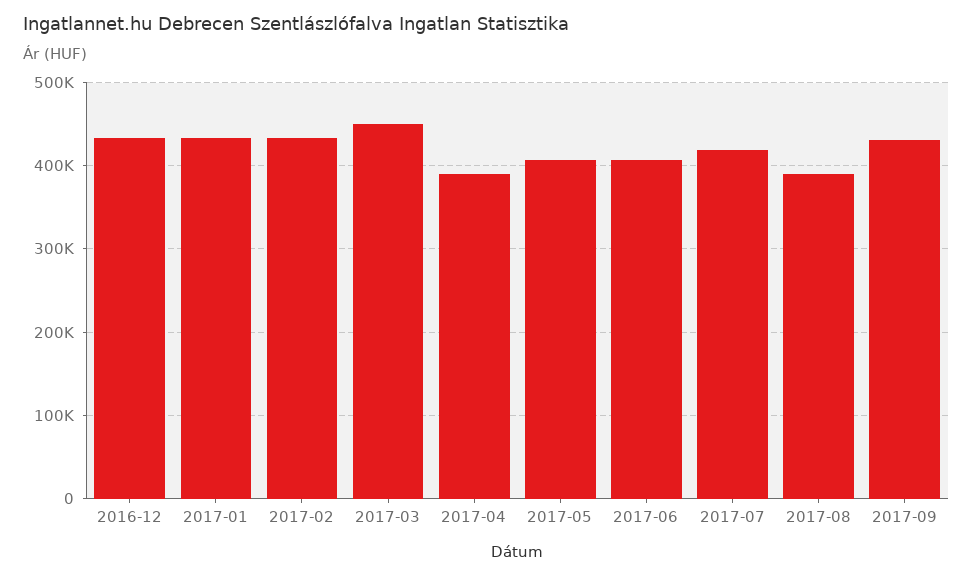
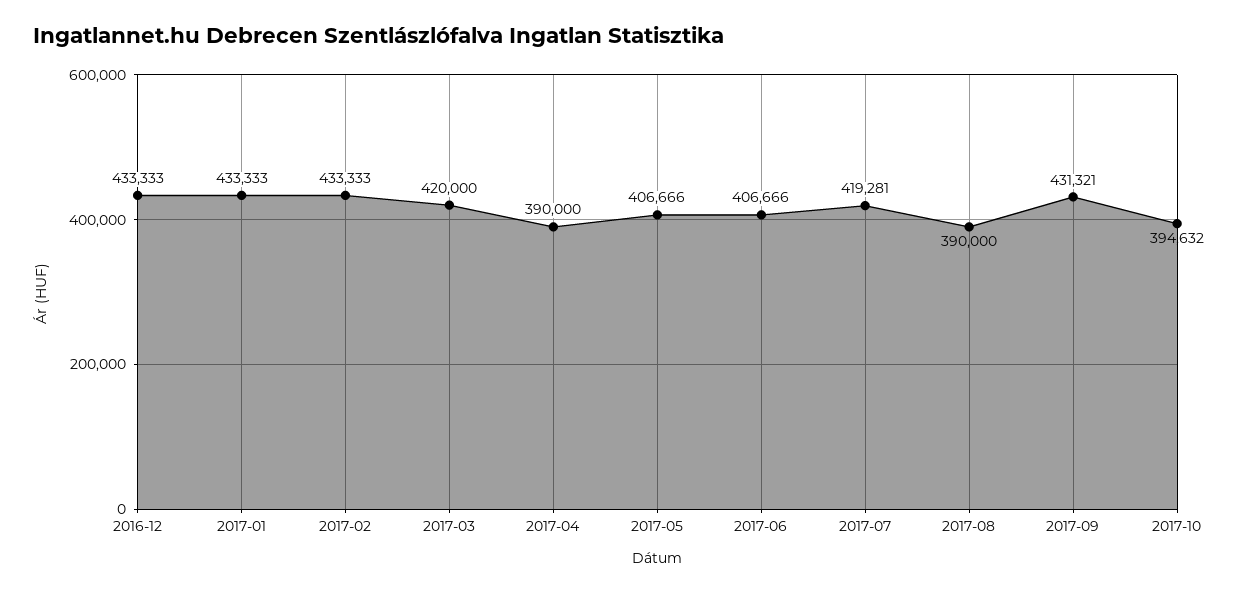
2017-03: 450000 -> 420000
2017-10: none -> 394632

